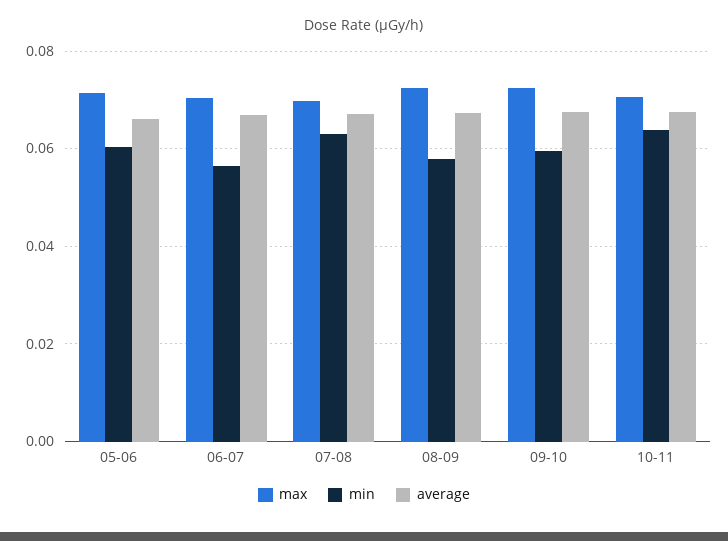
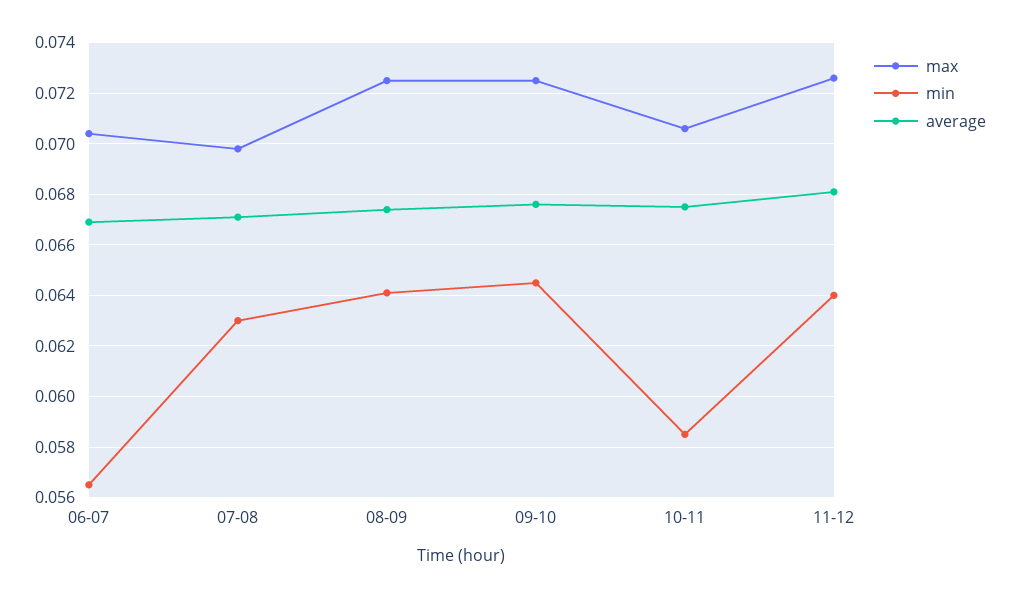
max, 05-06: 0.072 -> none
min, 05-06: 0.06 -> none
average, 05-06: 0.066 -> none
min, 08-09: 0.058 -> 0.064
min, 09-10: 0.06 -> 0.0645
min, 10-11: 0.064 -> 0.0585
max, 11-12: none -> 0.0725
min, 11-12: none -> 0.064
average, 11-12: none -> 0.068

